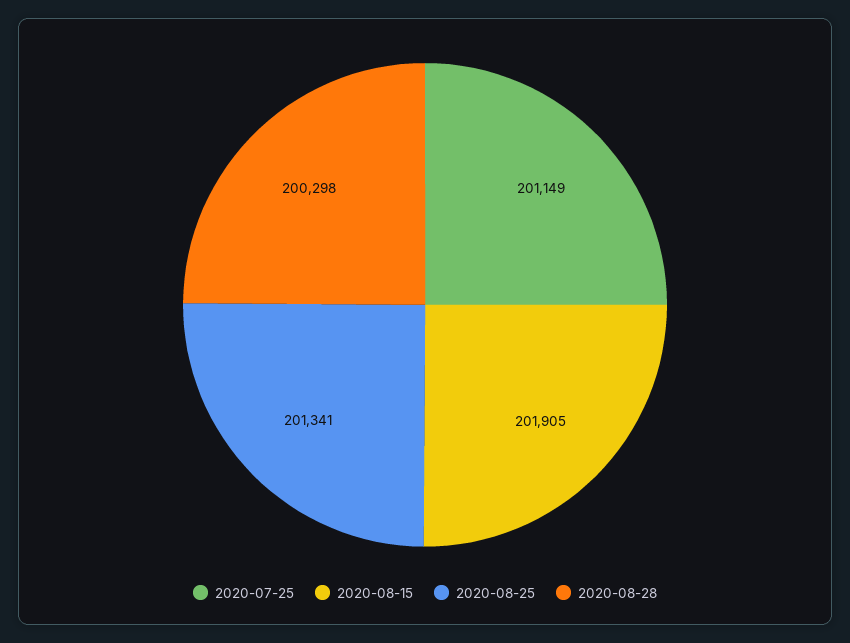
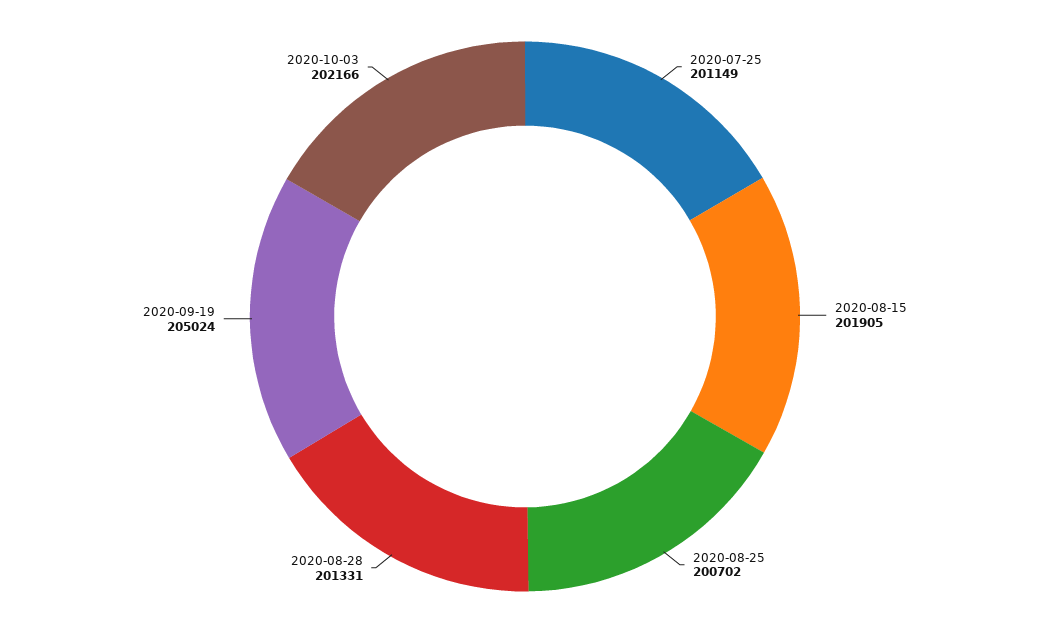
2020-08-25: 201341 -> 200702
2020-08-28: 200298 -> 201331
2020-09-19: none -> 205024
2020-10-03: none -> 202166

